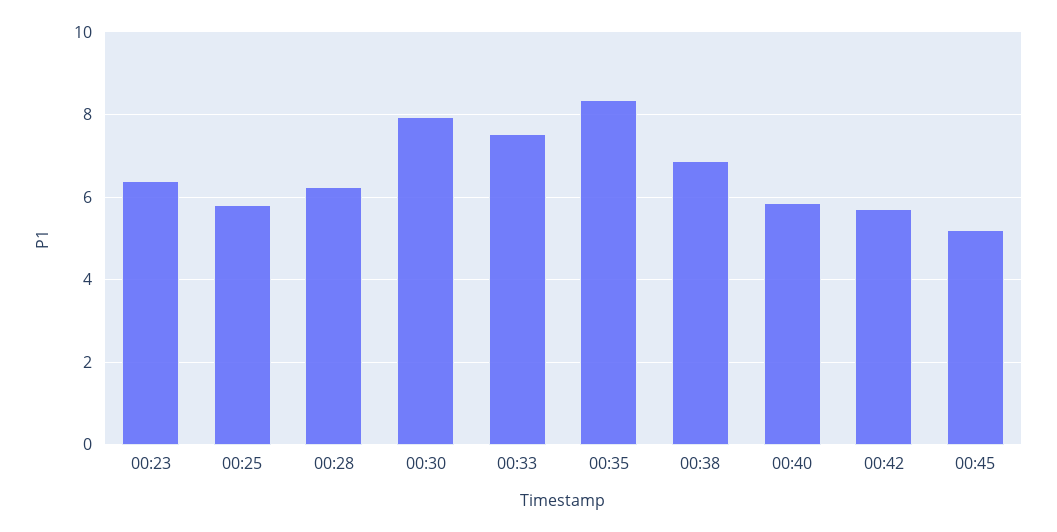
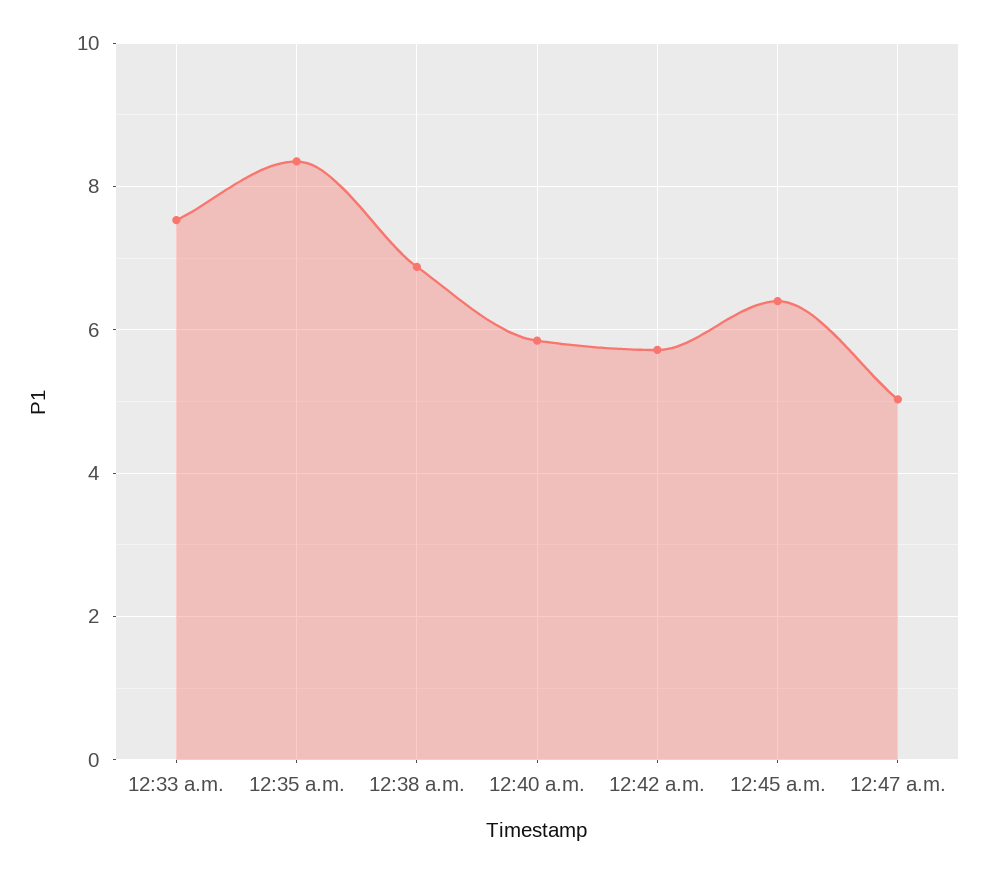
00:23: 6.4 -> none
00:25: 5.8 -> none
00:28: 6.2 -> none
00:30: 8 -> none
00:45: 5.2 -> 6.4
12:47 a.m.: none -> 5

